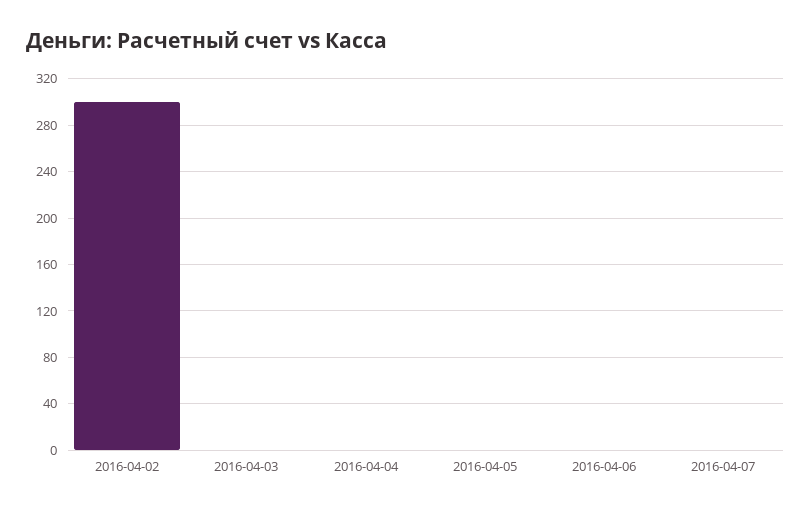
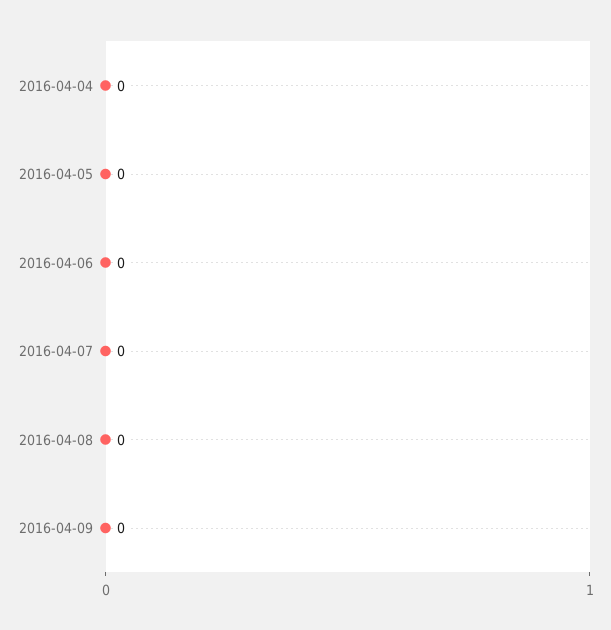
2016-04-02: 300 -> none
2016-04-03: 0 -> none
2016-04-08: none -> 0
2016-04-09: none -> 0

